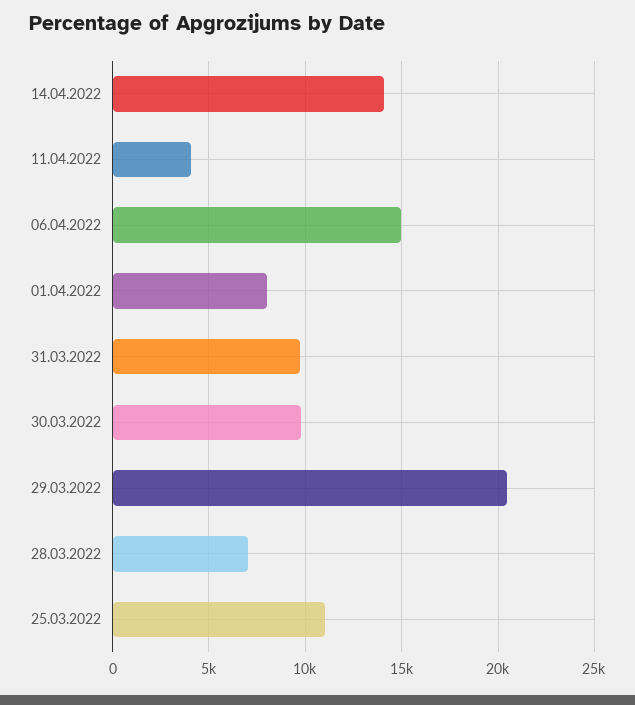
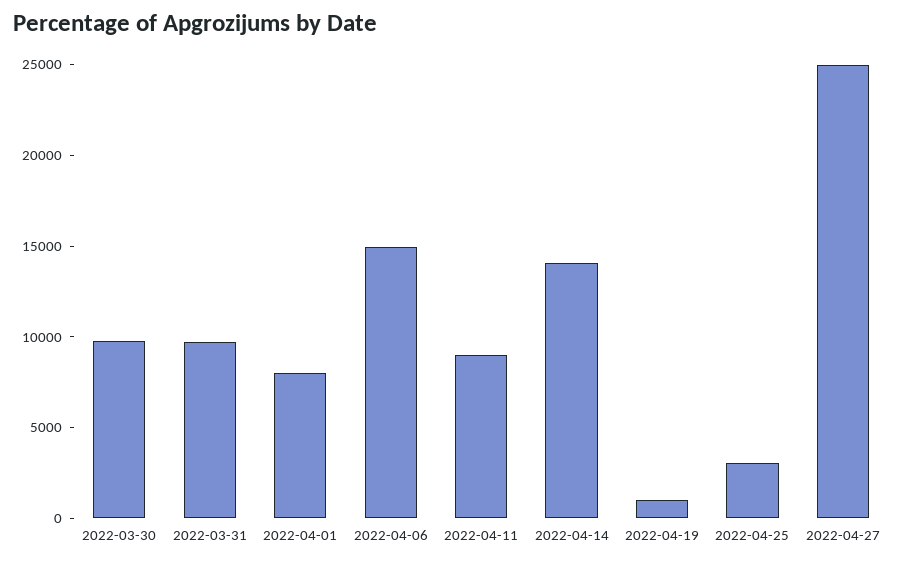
11.04.2022: 4000 -> 9000
29.03.2022: 20500 -> none
28.03.2022: 7000 -> none
25.03.2022: 11000 -> none
2022-04-19: none -> 1000
2022-04-25: none -> 3000
2022-04-27: none -> 25000

